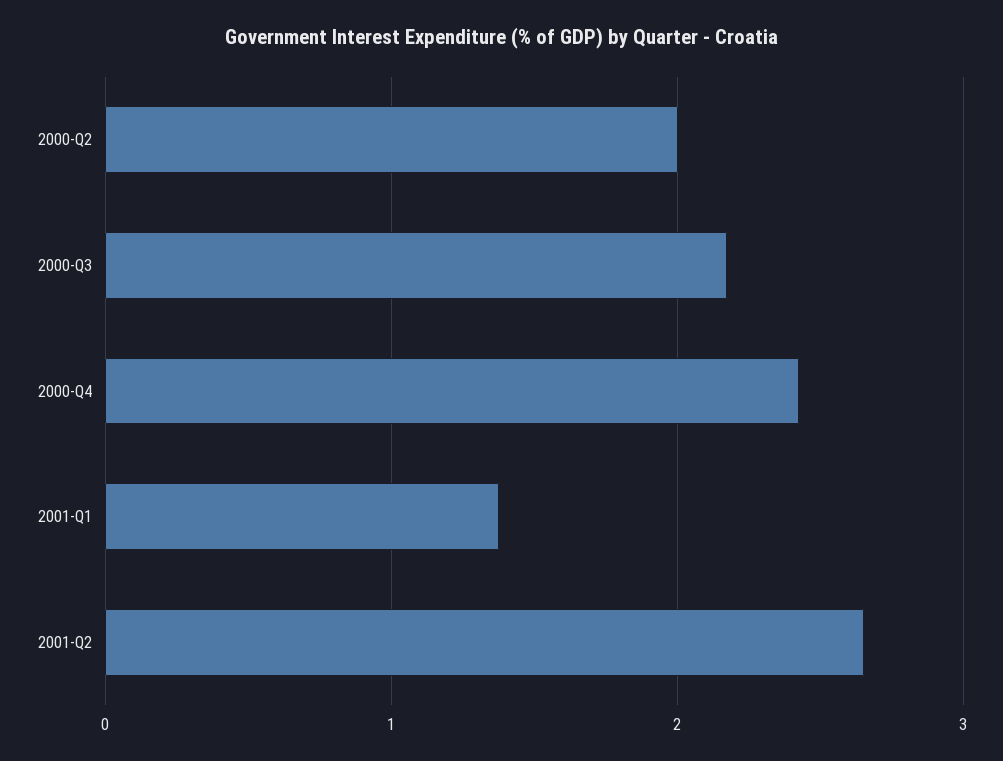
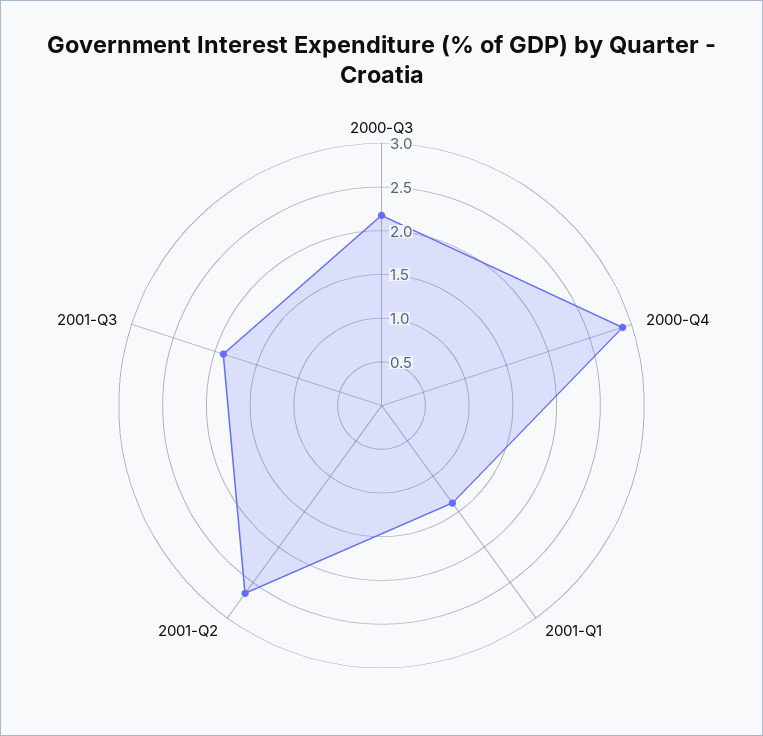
2000-Q2: 2 -> none
2000-Q4: 2.4 -> 2.9
2001-Q3: none -> 1.9

